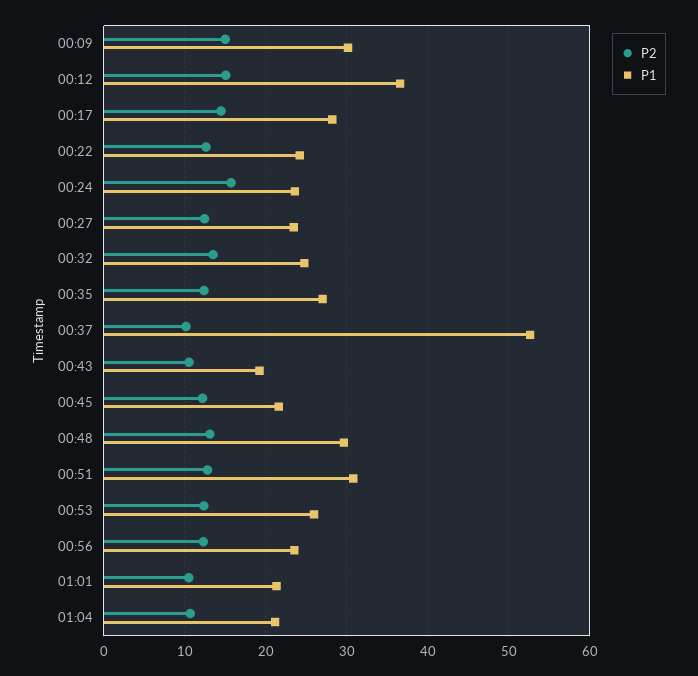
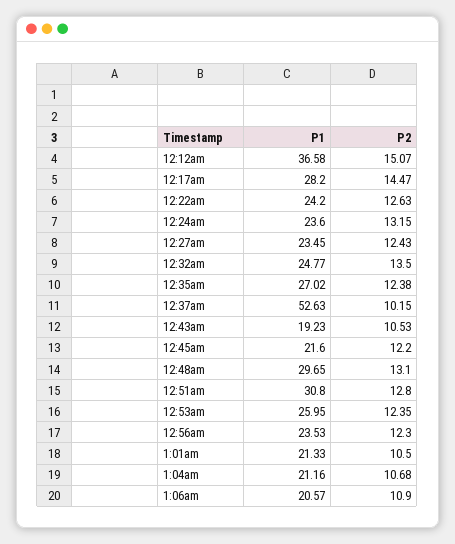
P2, 00:09: 15 -> none
P1, 00:09: 30 -> none
P2, 00:24: 16 -> 13.15
P1, 1:06am: none -> 20.57
P2, 1:06am: none -> 10.9

